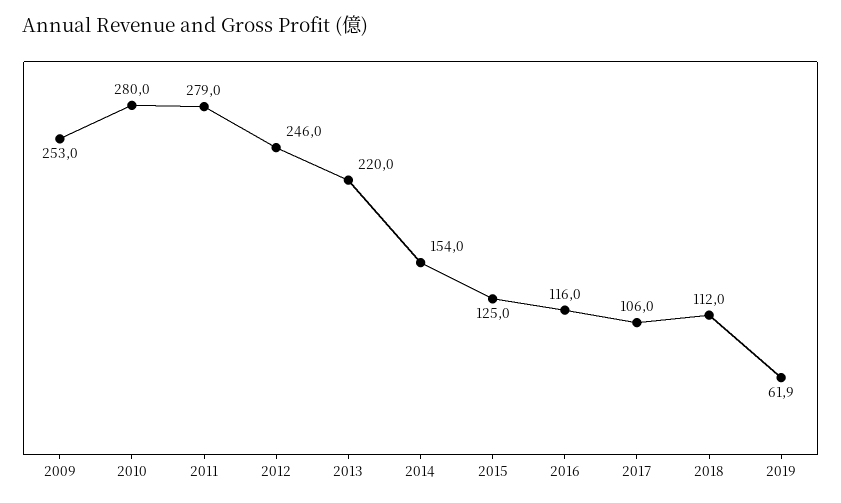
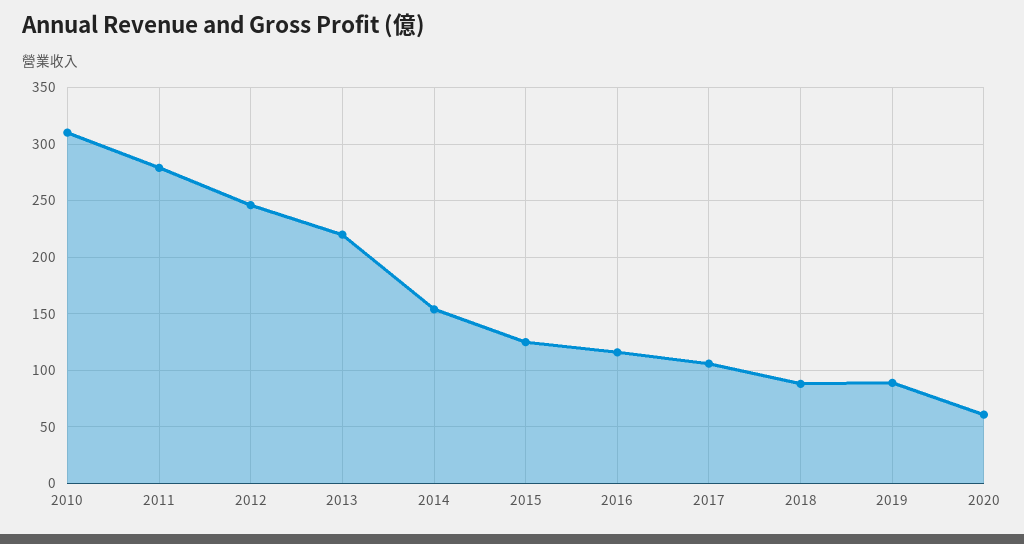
2009: 253 -> none
2010: 280 -> 310
2018: 112 -> 90
2019: 61.9 -> 90
2020: none -> 60

